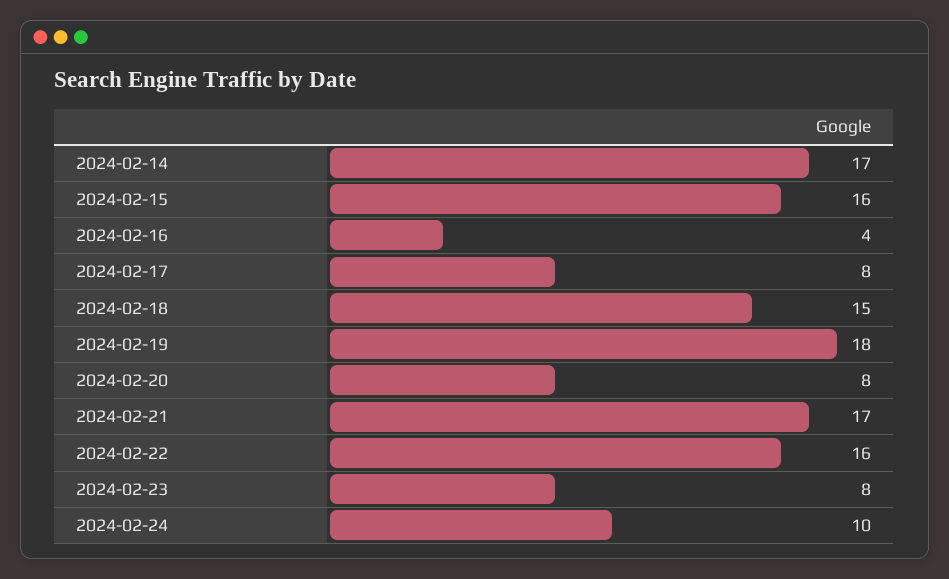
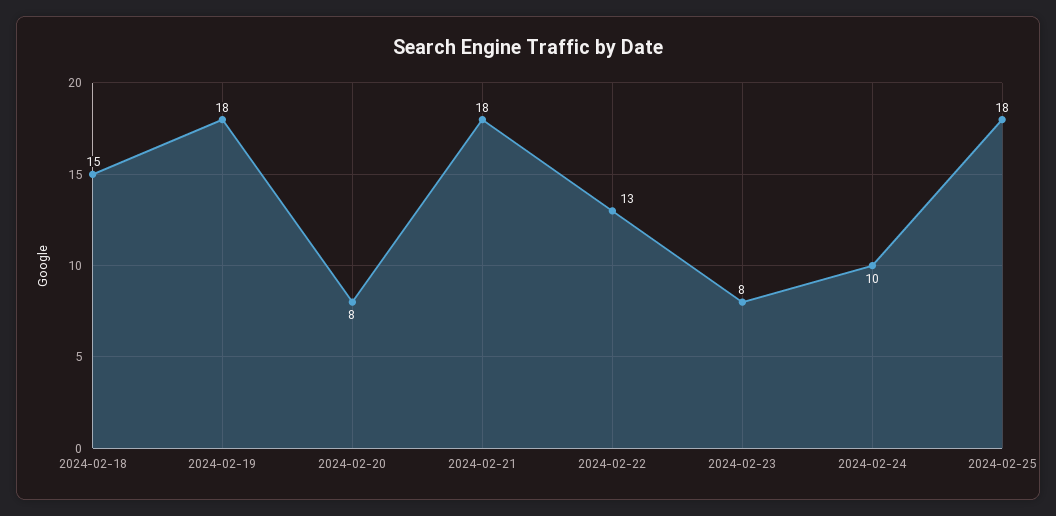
2024-02-14: 17 -> none
2024-02-15: 16 -> none
2024-02-16: 4 -> none
2024-02-17: 8 -> none
2024-02-21: 17 -> 18
2024-02-22: 16 -> 13
2024-02-25: none -> 18

